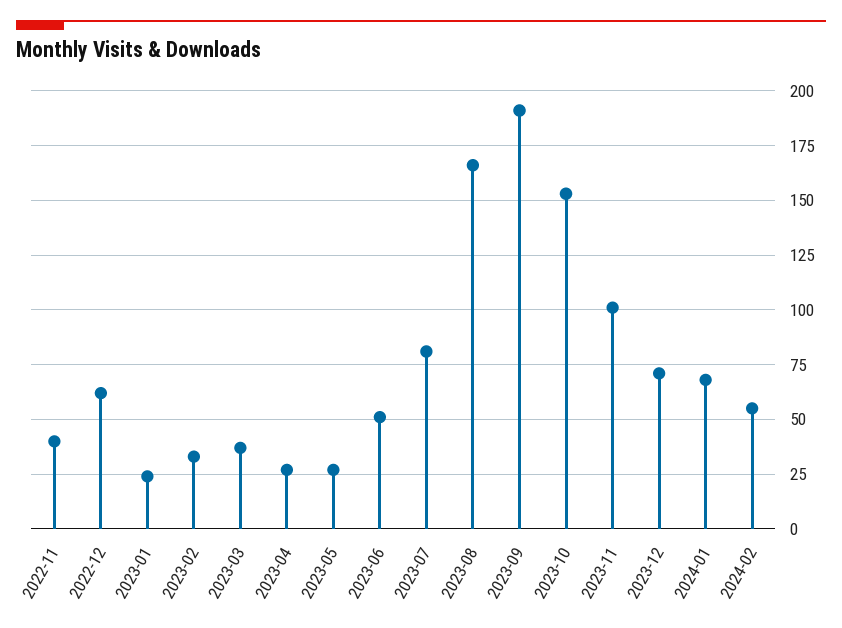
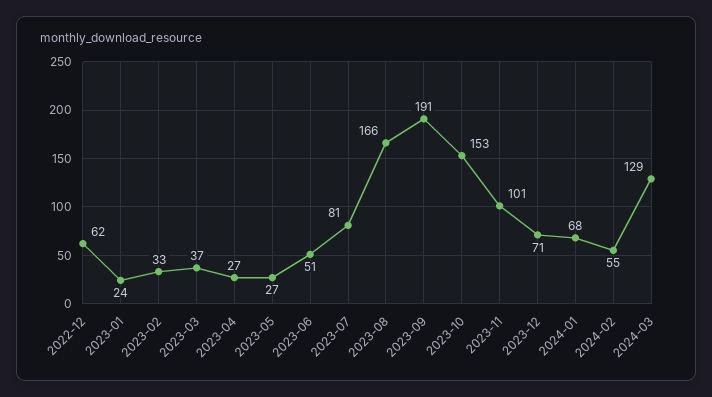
2022-11: 40 -> none
2024-03: none -> 129

